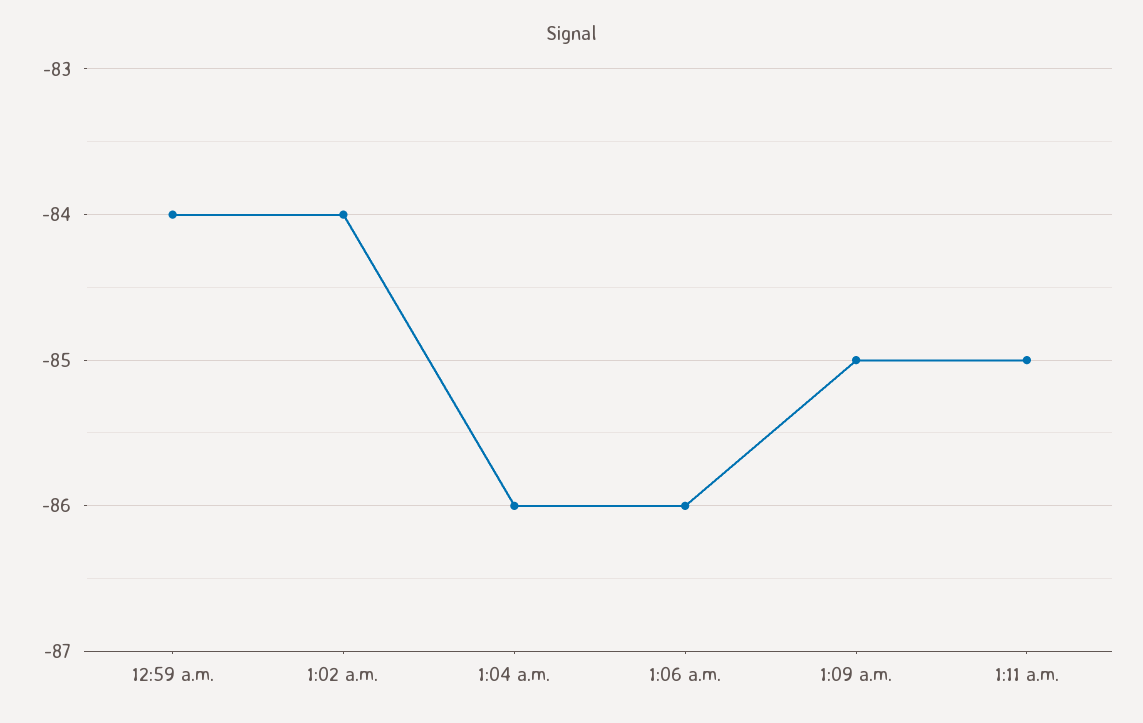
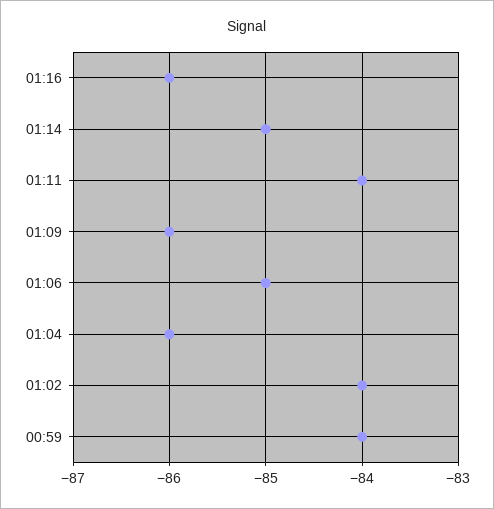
1:06 a.m.: -86 -> -85
1:09 a.m.: -85 -> -86
1:11 a.m.: -85 -> -84
01:16: none -> -86
01:14: none -> -85

